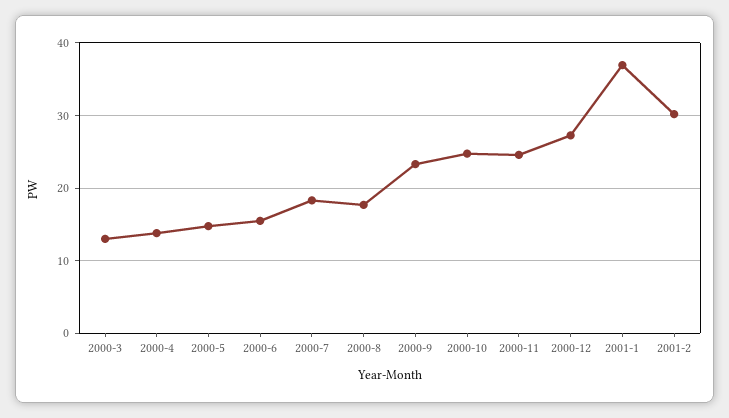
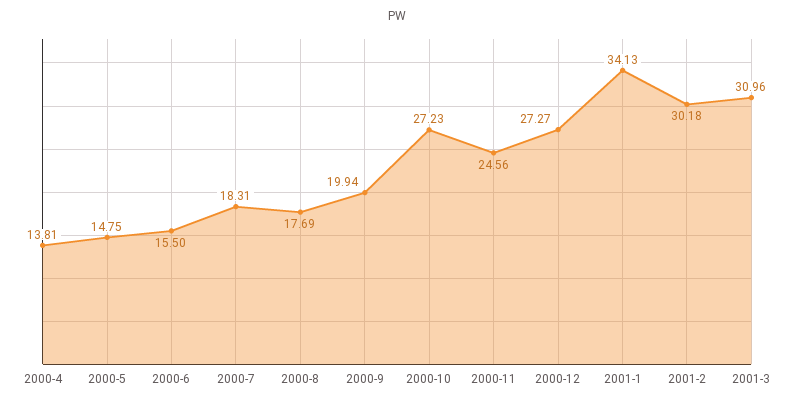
2000-3: 13 -> none
2000-9: 23 -> 19.94
2000-10: 25 -> 27.23
2001-1: 37 -> 34.13
2001-3: none -> 30.96

